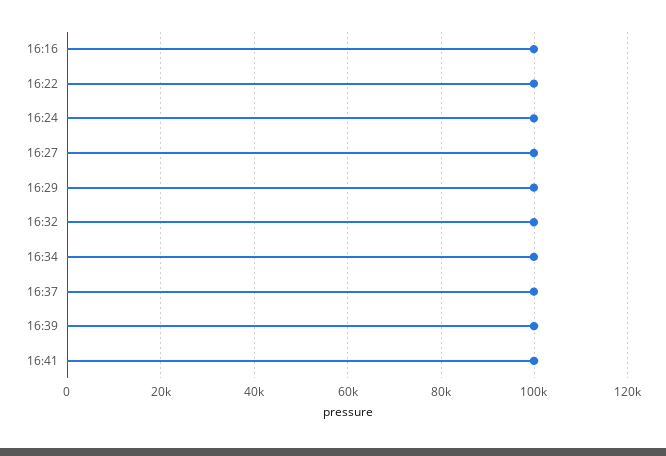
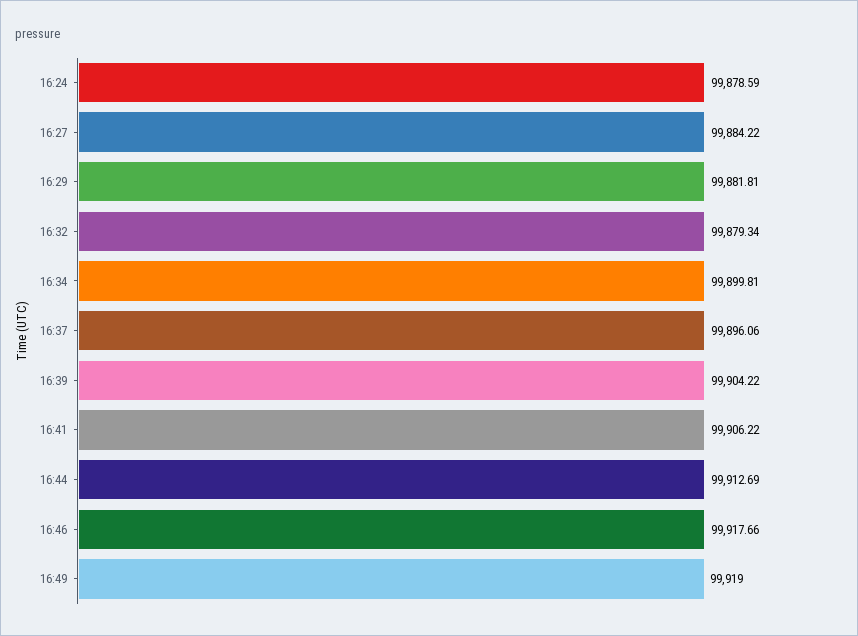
16:16: 100000 -> none
16:22: 100000 -> none
16:44: none -> 99912.69
16:46: none -> 99917.66
16:49: none -> 99919

